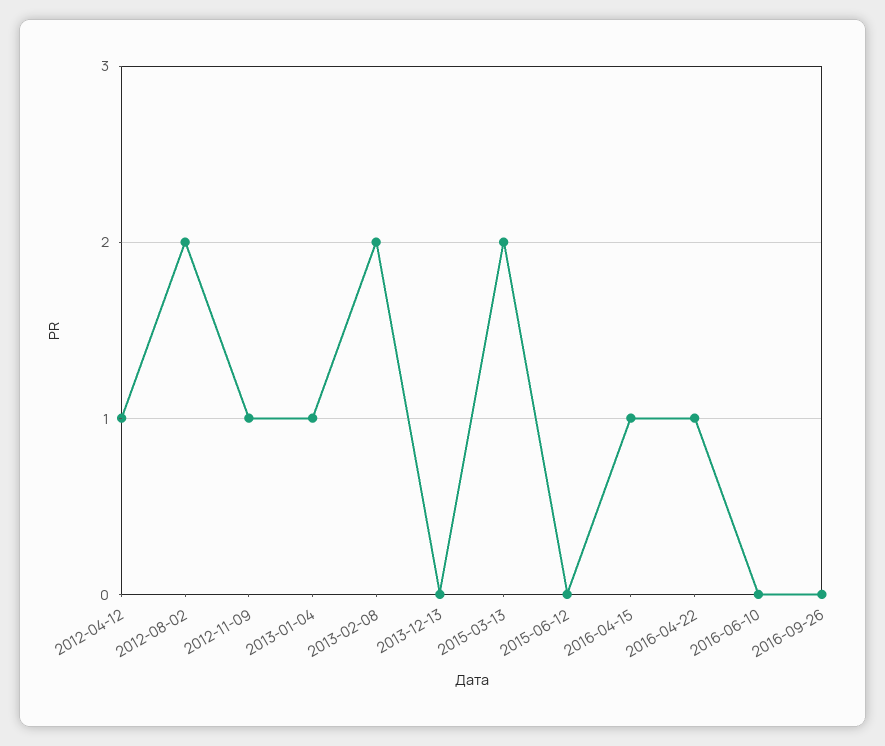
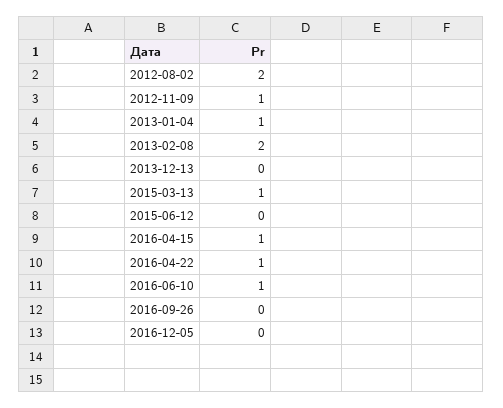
2012-04-12: 1 -> none
2015-03-13: 2 -> 1
2016-06-10: 0 -> 1
2016-12-05: none -> 0

